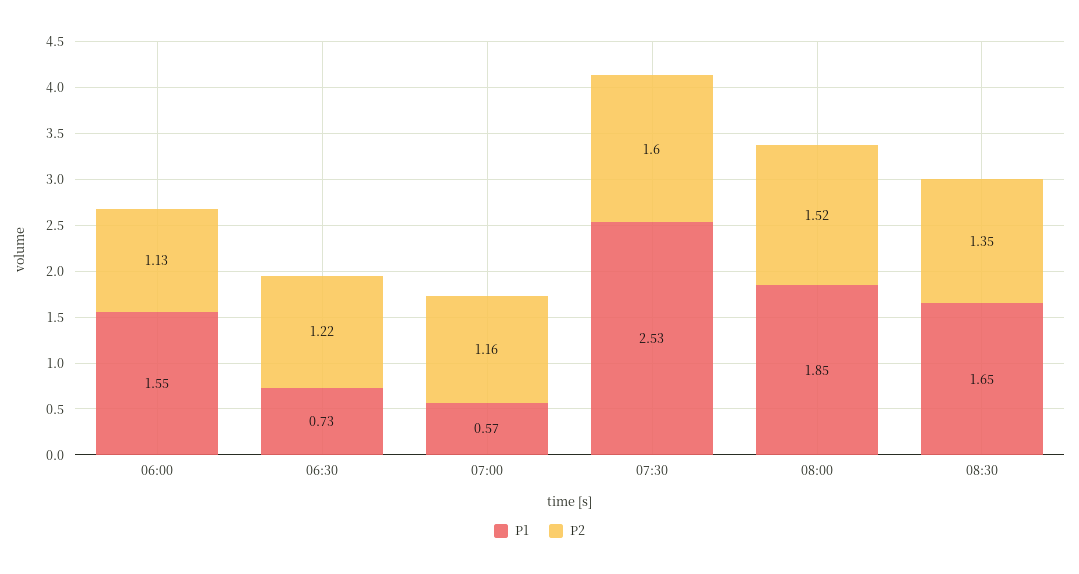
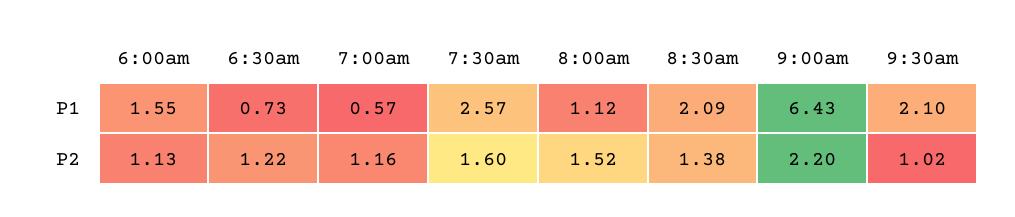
P1, 07:30: 2.53 -> 2.57
P1, 08:00: 1.85 -> 1.12
P1, 08:30: 1.65 -> 2.09
P2, 08:30: 1.35 -> 1.38
P1, 9:00am: none -> 6.43
P1, 9:30am: none -> 2.1
P2, 9:00am: none -> 2.2
P2, 9:30am: none -> 1.02

